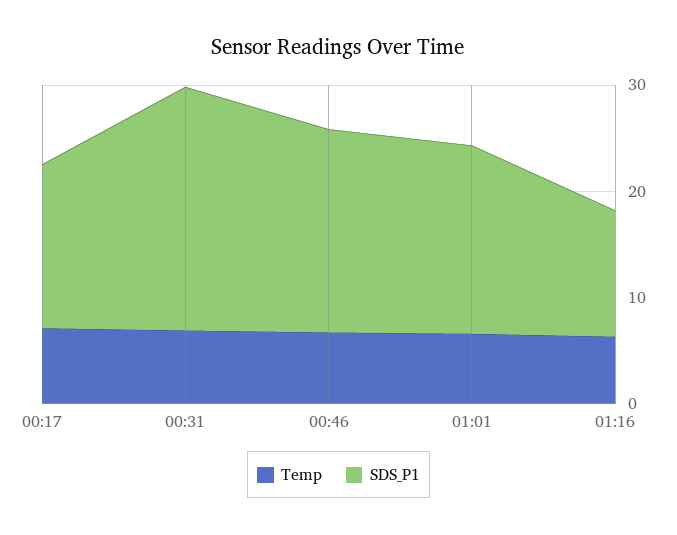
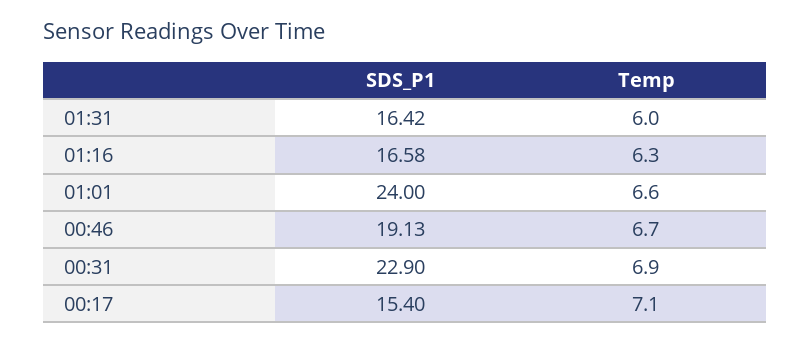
SDS_P1, 01:01: 18 -> 24
SDS_P1, 01:16: 12 -> 16.58
SDS_P1, 01:31: none -> 16.42
Temp, 01:31: none -> 6

